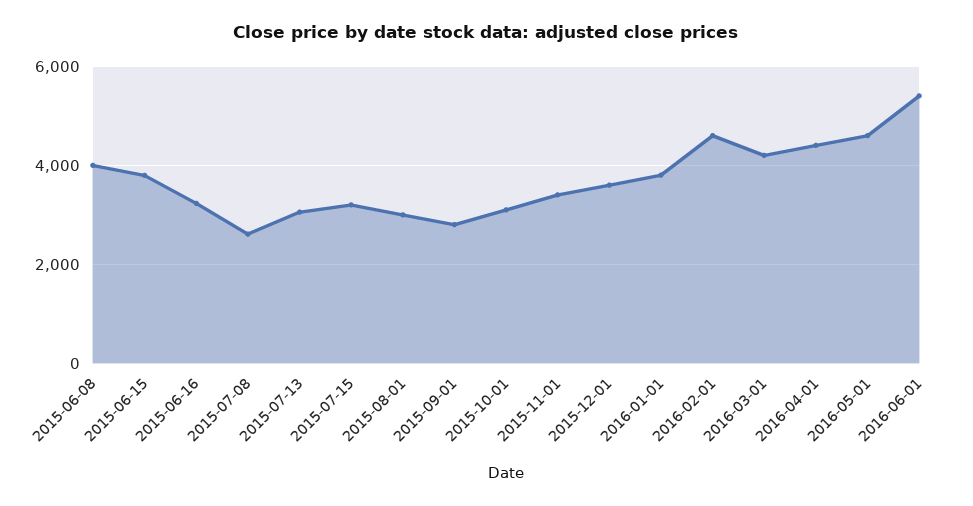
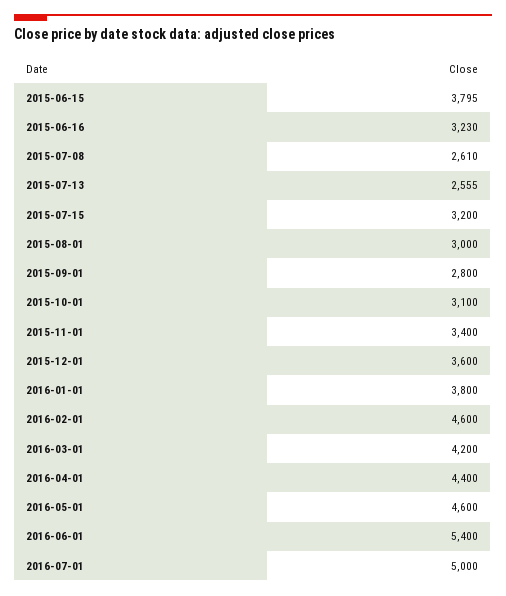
2015-06-08: 4000 -> none
2015-07-13: 3000 -> 2555
2016-07-01: none -> 5000

